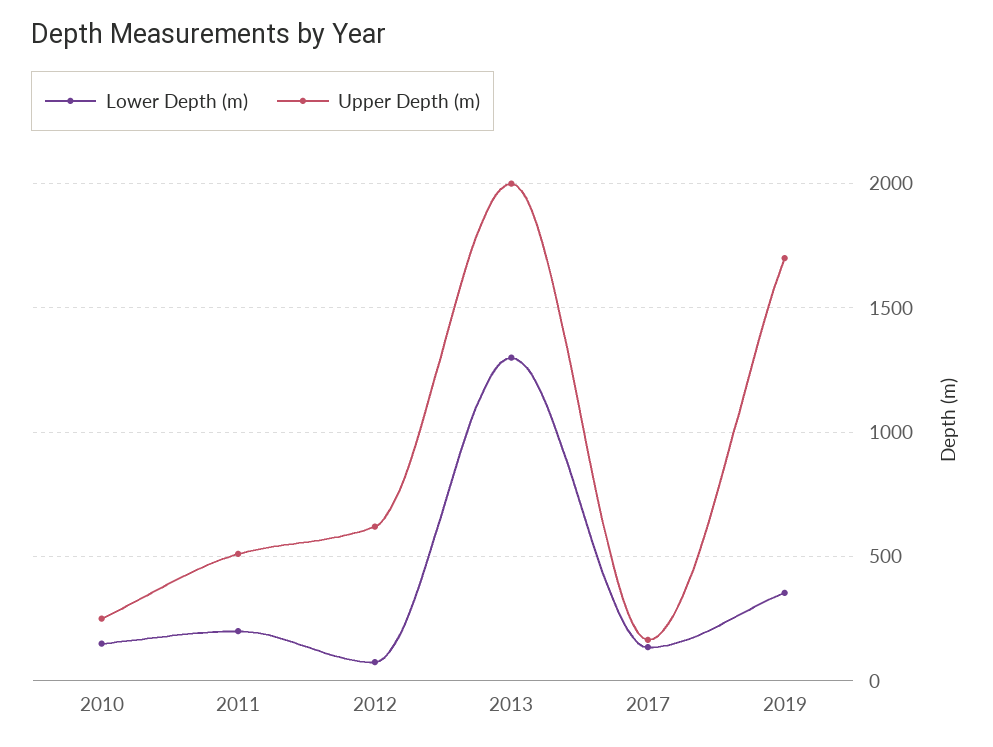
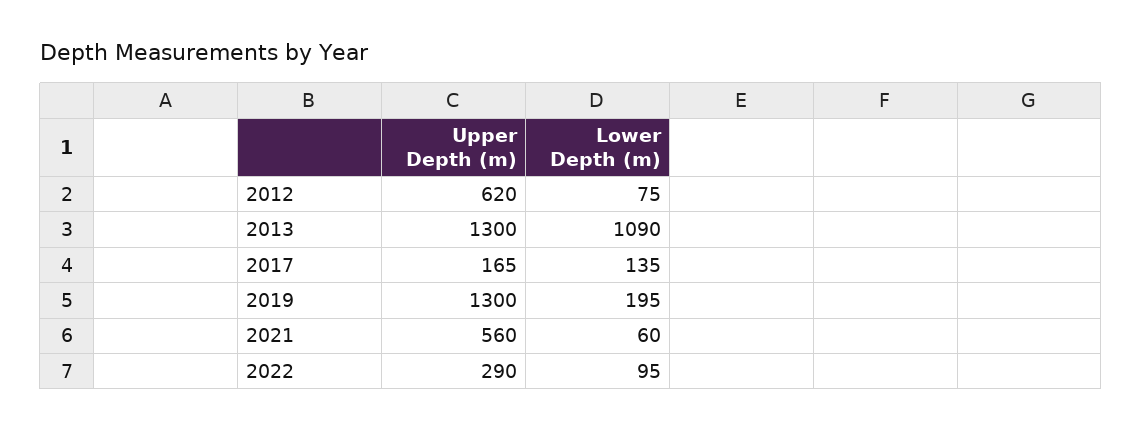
Lower Depth (m), 2010: 150 -> none
Upper Depth (m), 2010: 250 -> none
Lower Depth (m), 2011: 200 -> none
Upper Depth (m), 2011: 500 -> none
Lower Depth (m), 2013: 1300 -> 1090
Upper Depth (m), 2013: 2000 -> 1300
Lower Depth (m), 2019: 350 -> 195
Upper Depth (m), 2019: 1700 -> 1300
Upper Depth (m), 2021: none -> 560
Lower Depth (m), 2021: none -> 60
Upper Depth (m), 2022: none -> 290
Lower Depth (m), 2022: none -> 95

